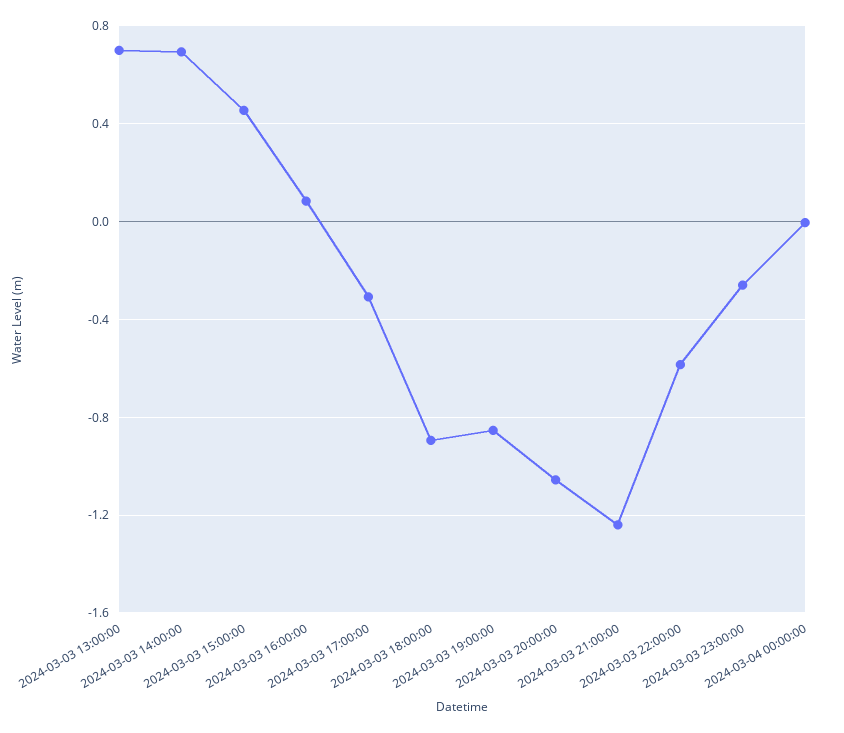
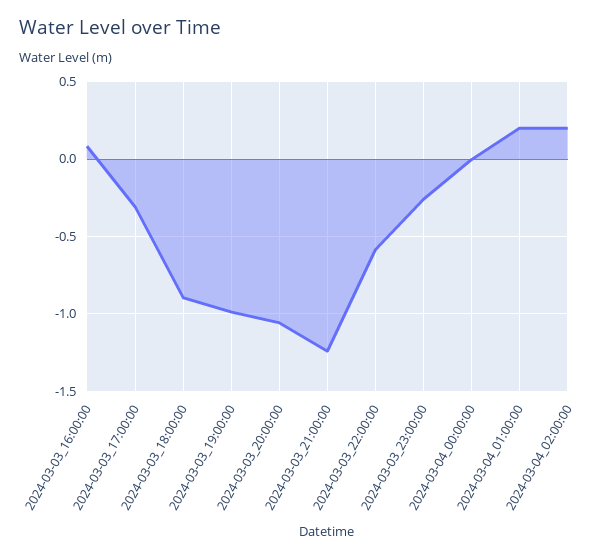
2024-03-03 13:00:00: 0.7 -> none
2024-03-03 14:00:00: 0.7 -> none
2024-03-03 15:00:00: 0.45 -> none
2024-03-03 19:00:00: -0.85 -> -1
2024-03-04_01:00:00: none -> 0.2
2024-03-04_02:00:00: none -> 0.2

